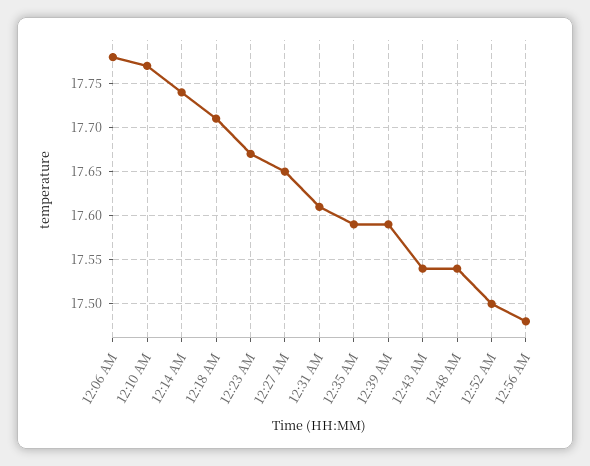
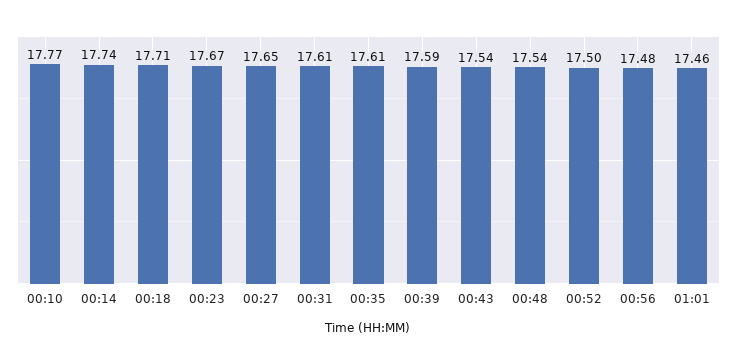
12:06 AM: 17.78 -> none
12:35 AM: 17.59 -> 17.61
01:01: none -> 17.46

